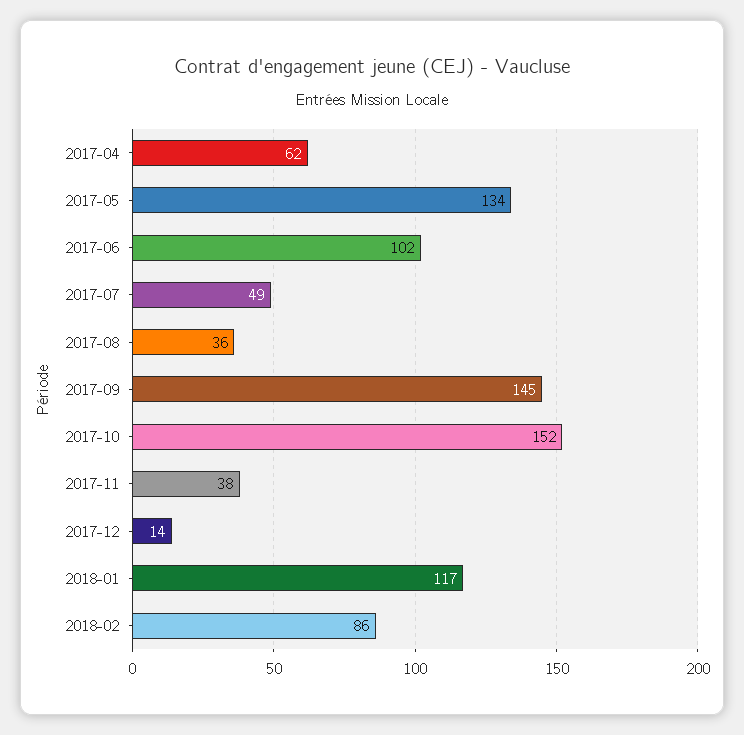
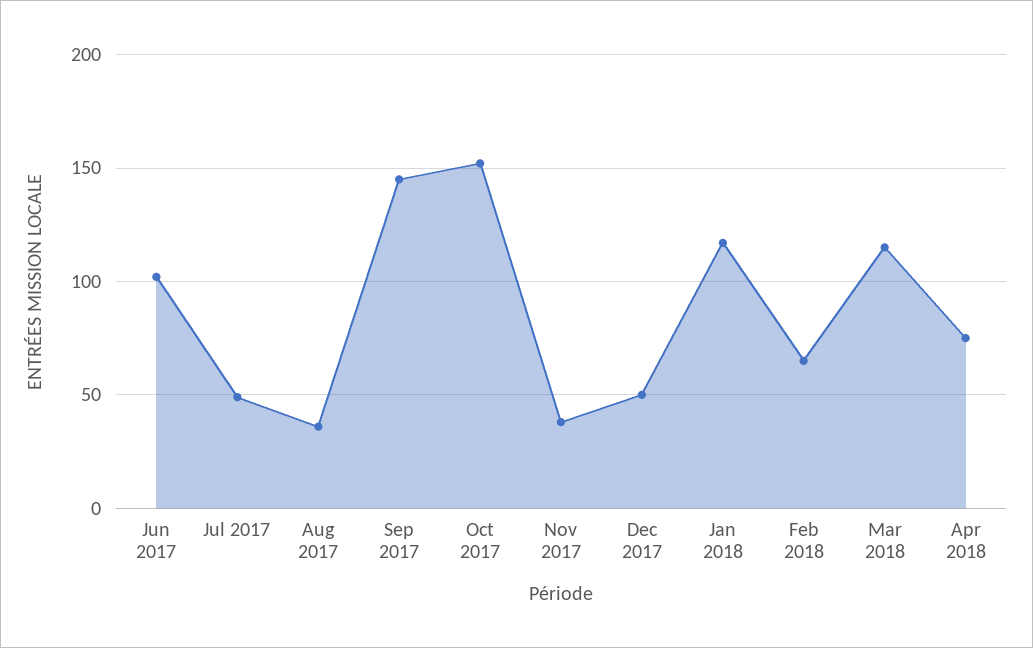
2017-04: 62 -> none
2017-05: 134 -> none
2017-12: 14 -> 50
2018-02: 86 -> 65
Mar 2018: none -> 115
Apr 2018: none -> 75

